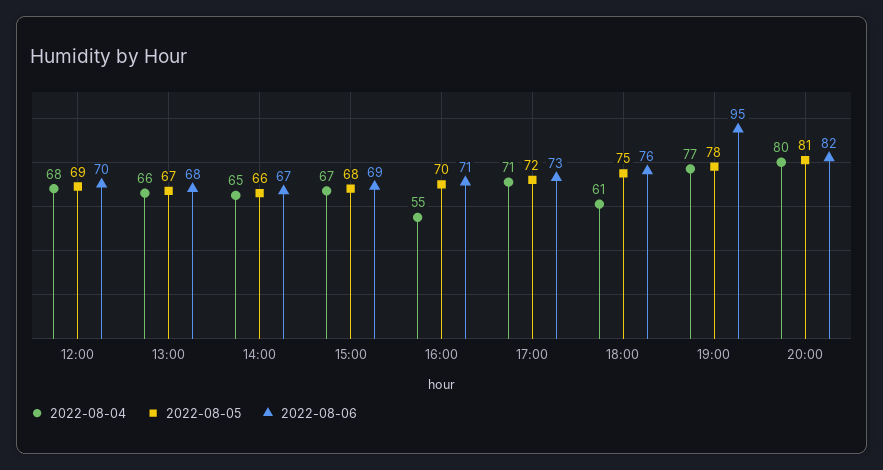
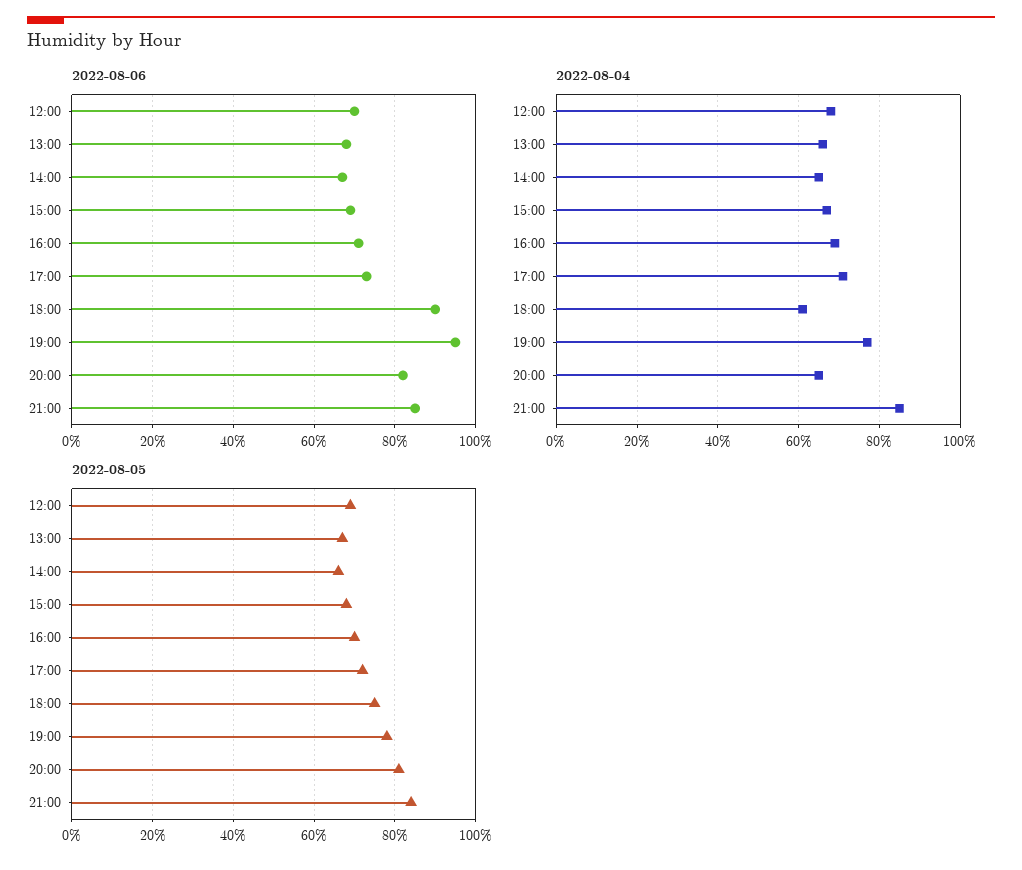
2022-08-04, 16:00: 55 -> 70
2022-08-06, 18:00: 76 -> 90
2022-08-04, 20:00: 80 -> 65
2022-08-06, 21:00: none -> 85
2022-08-04, 21:00: none -> 85
2022-08-05, 21:00: none -> 85

